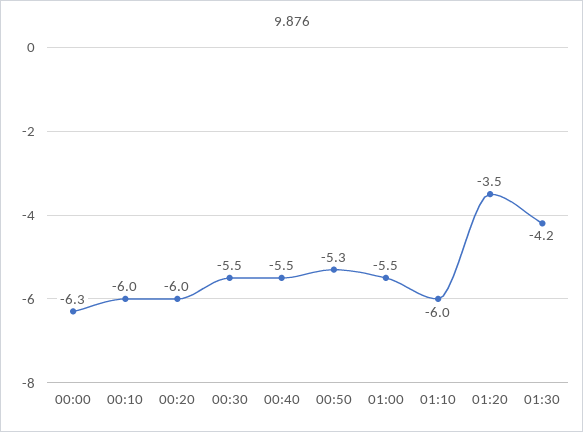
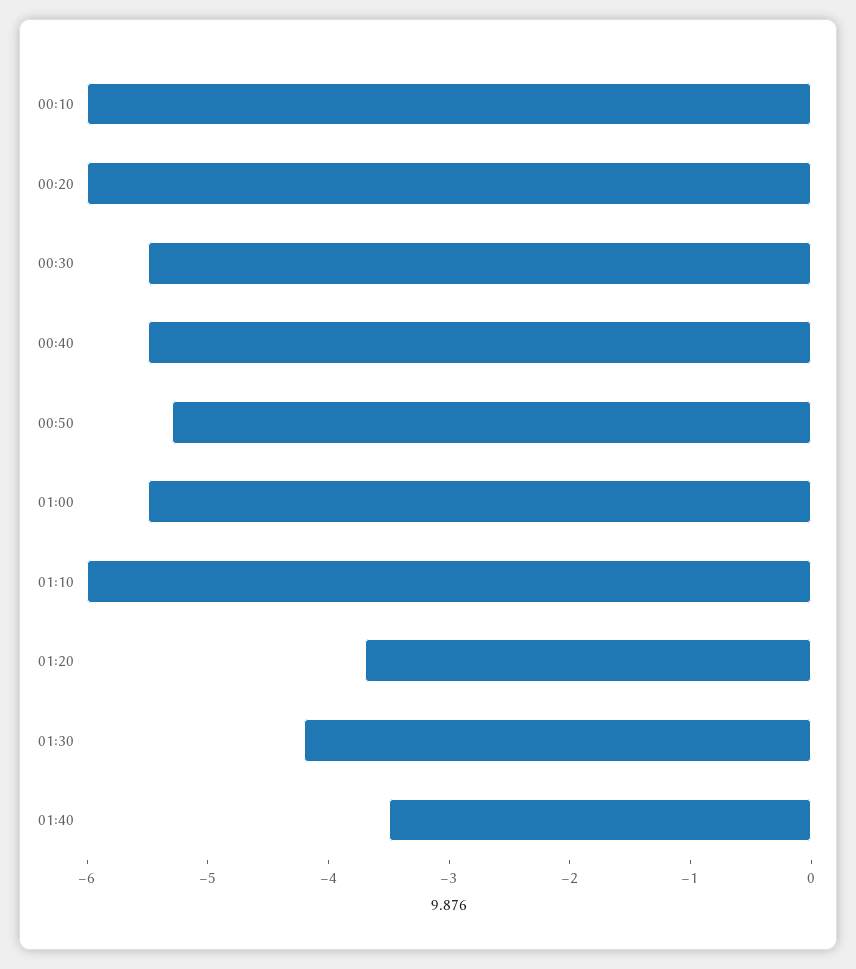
00:00: -6.3 -> none
01:20: -3.5 -> -3.7
01:40: none -> -3.5

